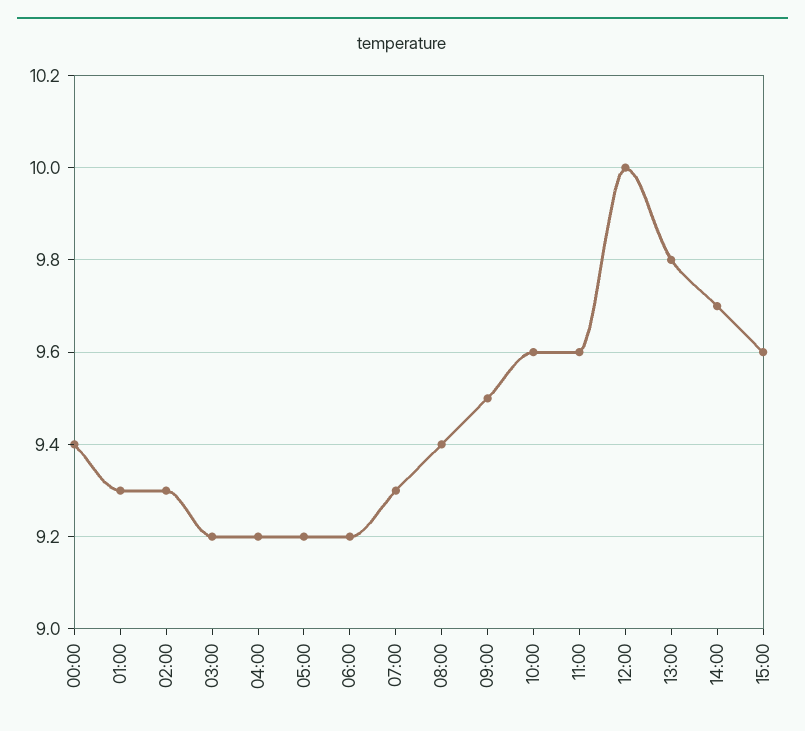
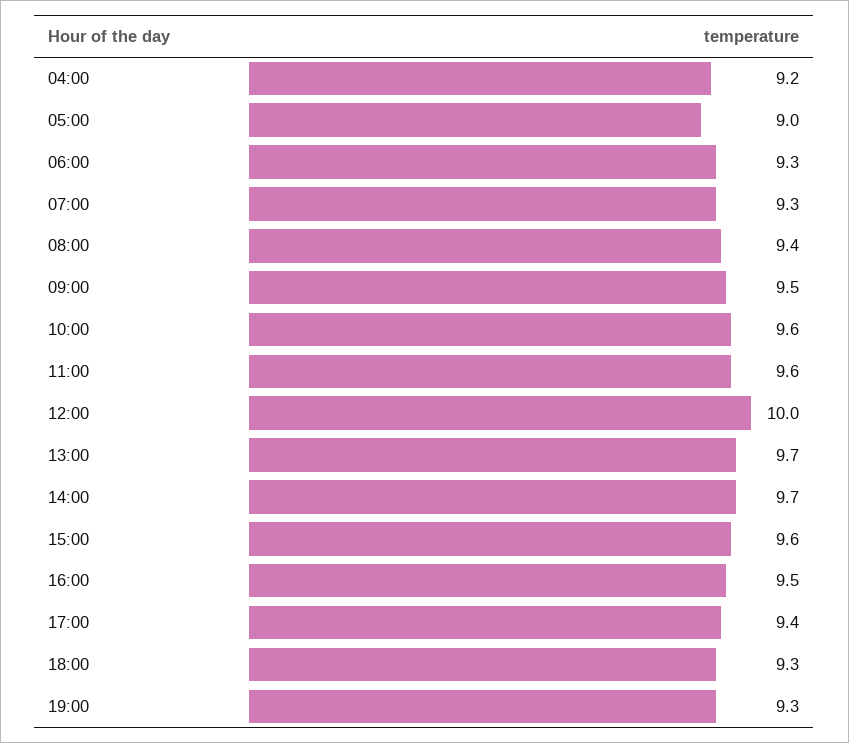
00:00: 9.4 -> none
01:00: 9.3 -> none
02:00: 9.3 -> none
03:00: 9.2 -> none
05:00: 9.2 -> 9
06:00: 9.2 -> 9.3
13:00: 9.8 -> 9.7
16:00: none -> 9.5
17:00: none -> 9.4
18:00: none -> 9.3
19:00: none -> 9.3

